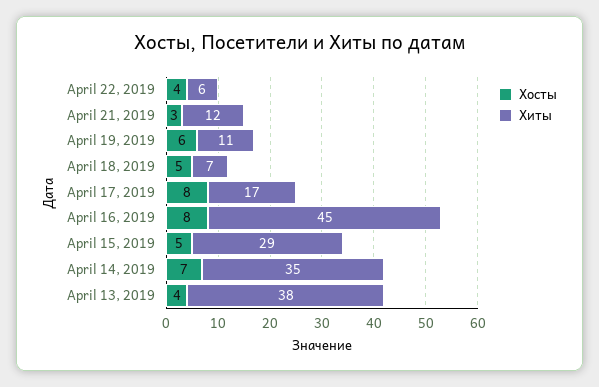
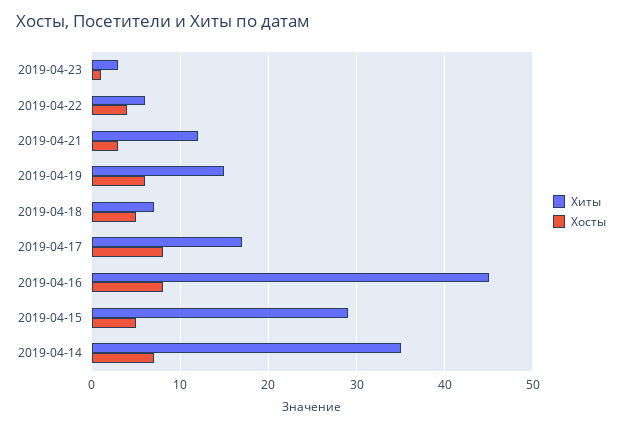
Хиты, April 19, 2019: 11 -> 15
Хосты, April 13, 2019: 4 -> none
Хиты, April 13, 2019: 38 -> none
Хиты, 2019-04-23: none -> 3
Хосты, 2019-04-23: none -> 1

